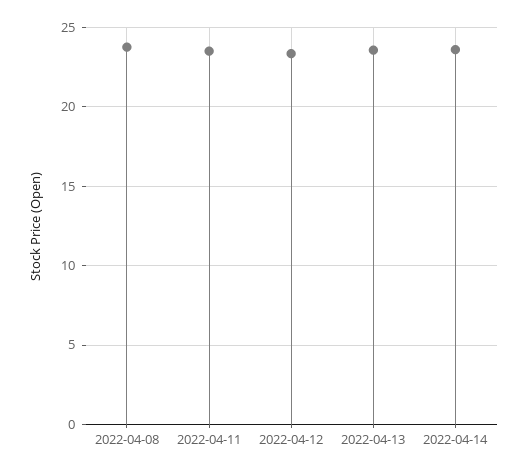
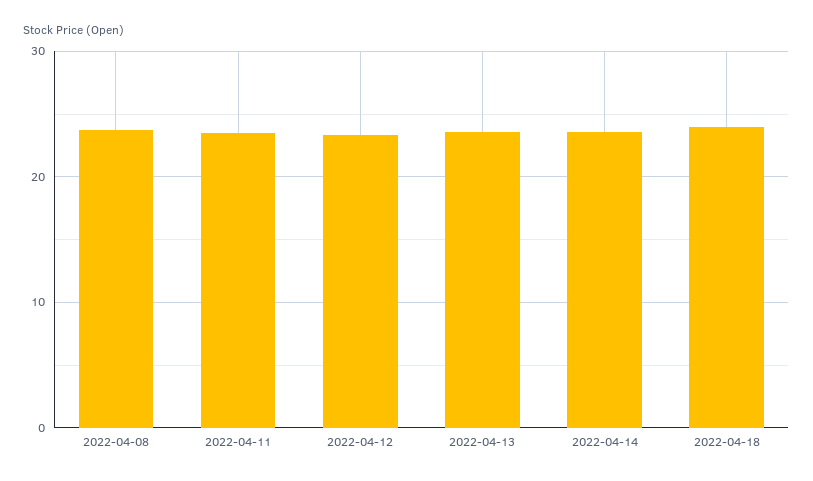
2022-04-18: none -> 24

